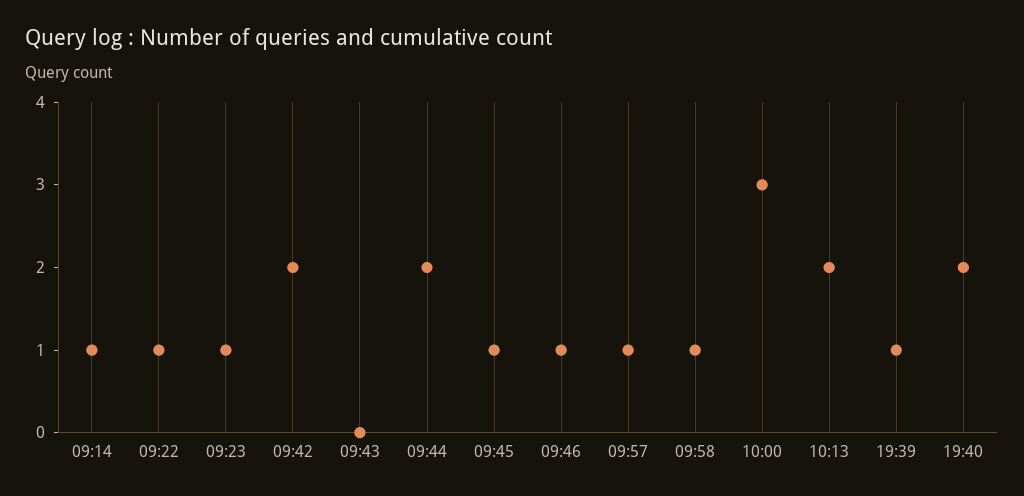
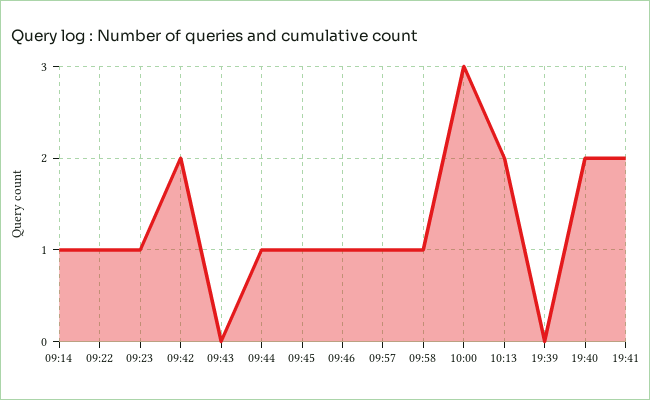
09:44: 2 -> 1
19:39: 1 -> 0
19:41: none -> 2

